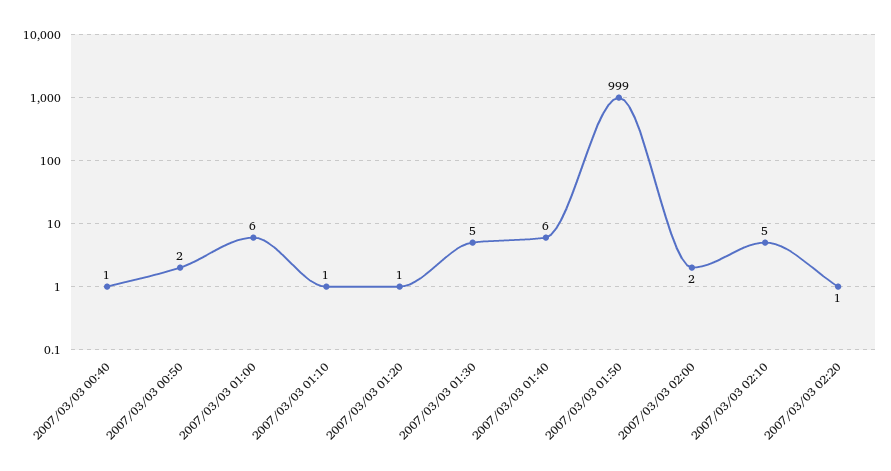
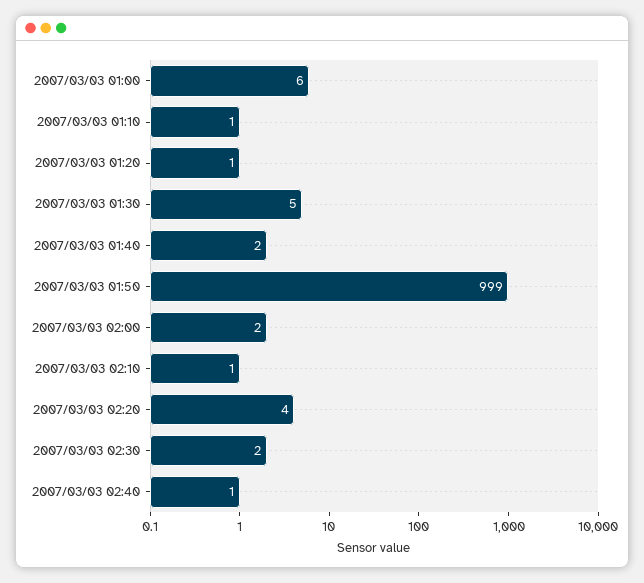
2007/03/03 00:40: 1 -> none
2007/03/03 00:50: 2 -> none
2007/03/03 01:40: 6 -> 2
2007/03/03 02:10: 5 -> 1
2007/03/03 02:20: 1 -> 4
2007/03/03 02:30: none -> 2
2007/03/03 02:40: none -> 1

